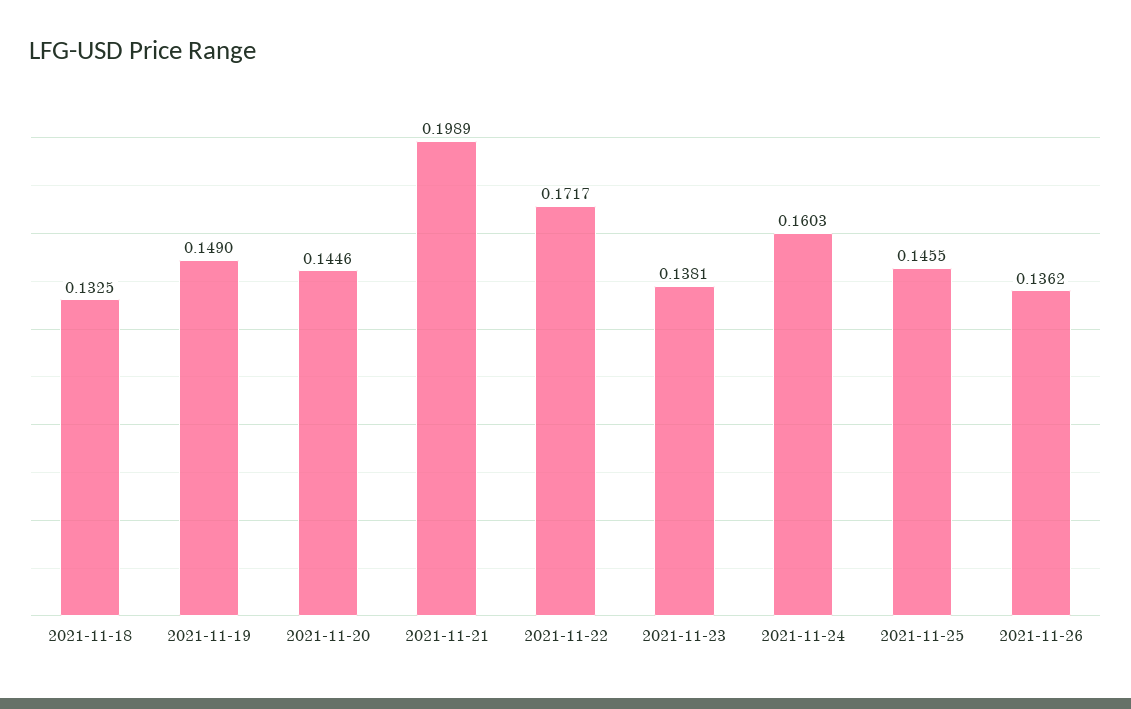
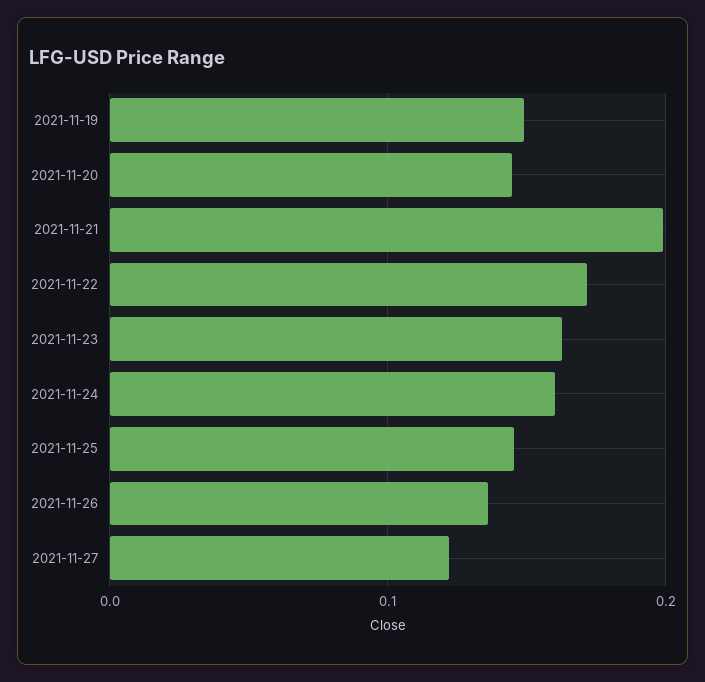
2021-11-18: 0.1325 -> none
2021-11-23: 0.1381 -> 0.16
2021-11-27: none -> 0.12

